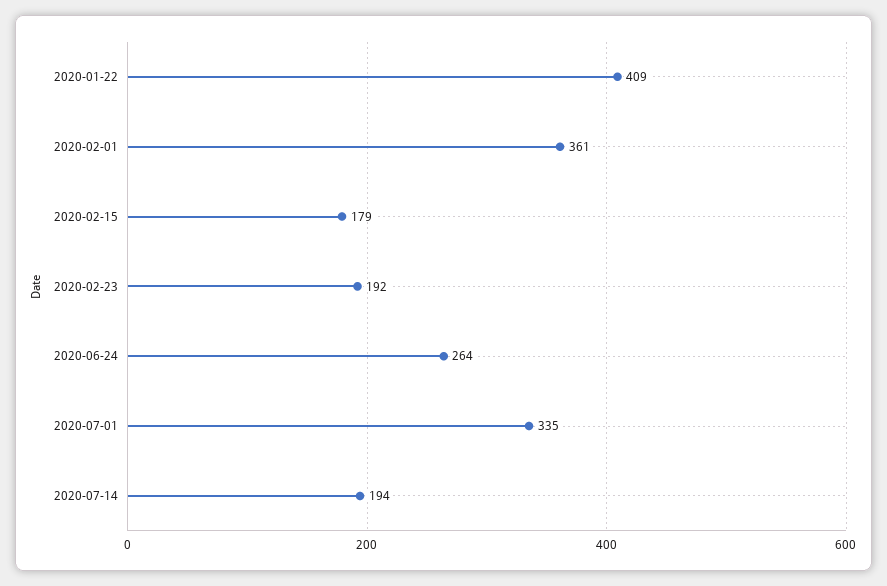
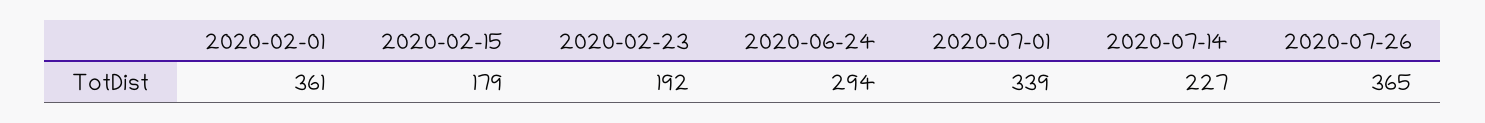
2020-01-22: 409 -> none
2020-06-24: 264 -> 294
2020-07-01: 335 -> 339
2020-07-14: 194 -> 227
2020-07-26: none -> 365

